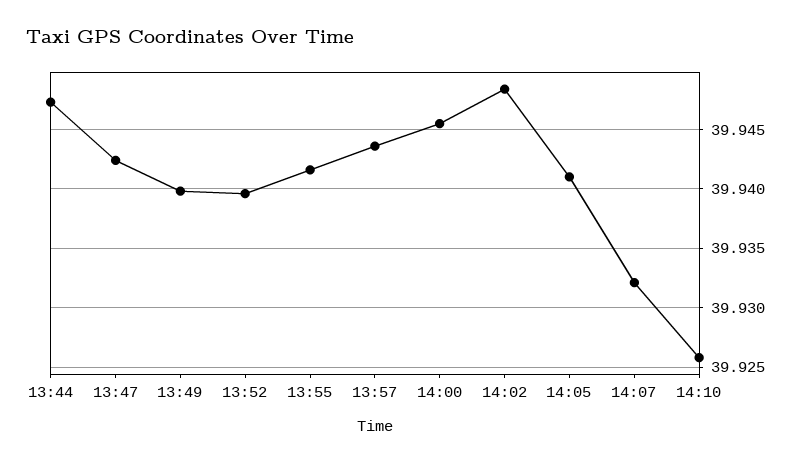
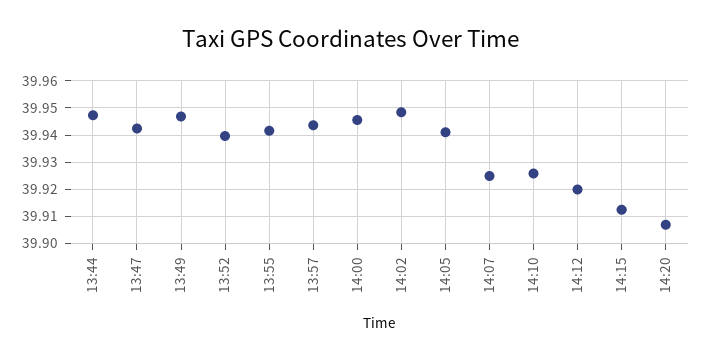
13:49: 39.94 -> 39.9475
14:07: 39.932 -> 39.925
14:12: none -> 39.92
14:15: none -> 39.9125
14:20: none -> 39.9075

